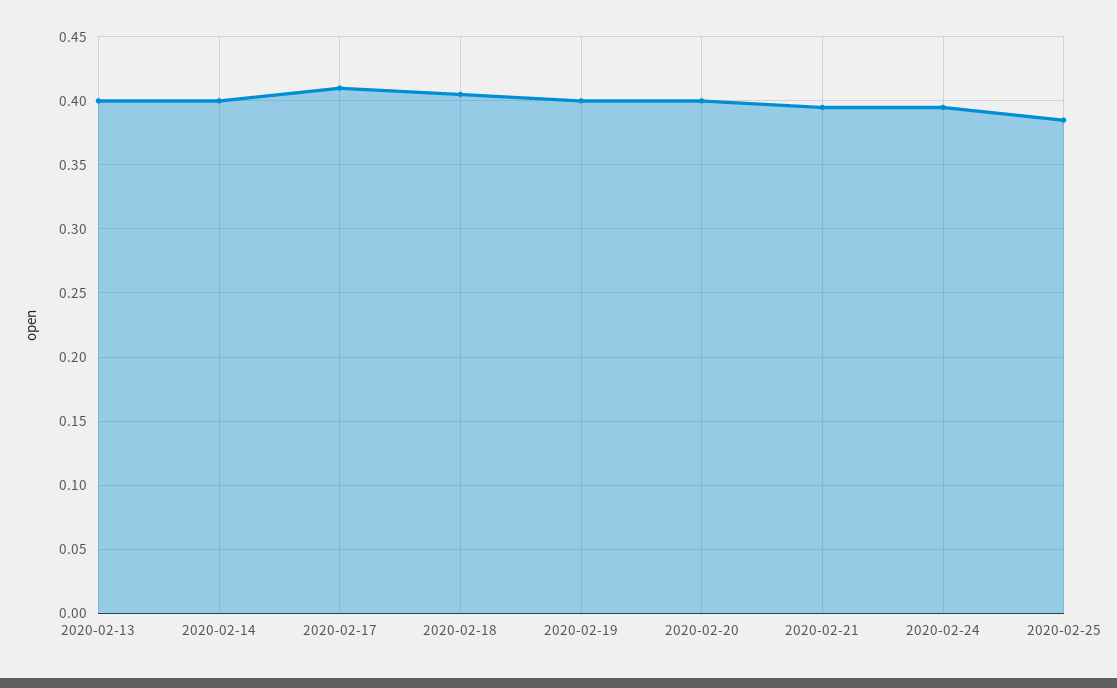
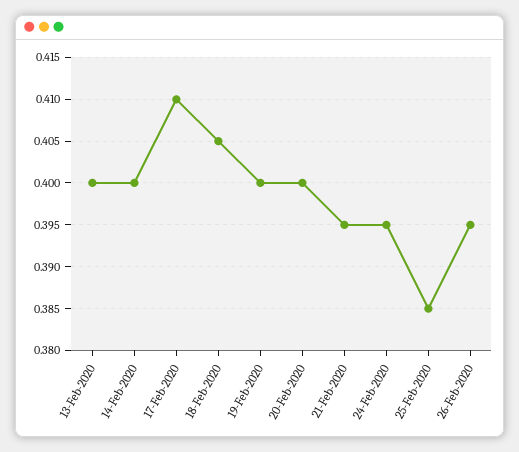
26-Feb-2020: none -> 0.395

